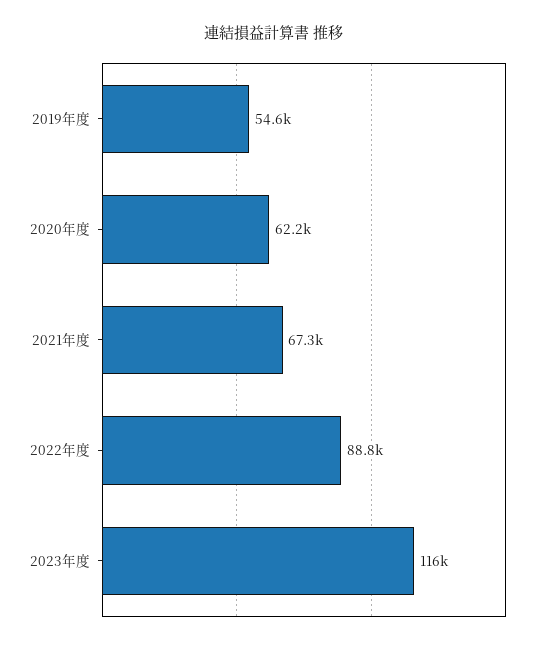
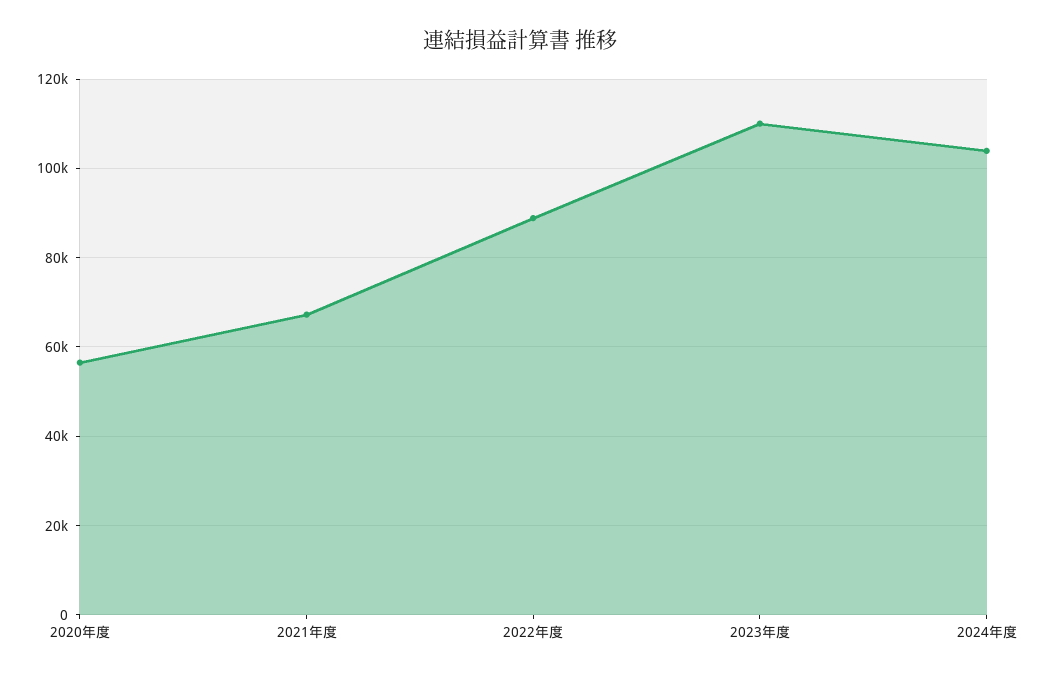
2019年度: 54600 -> none
2020年度: 62200 -> 56000
2023年度: 116000 -> 110000
2024年度: none -> 104000

